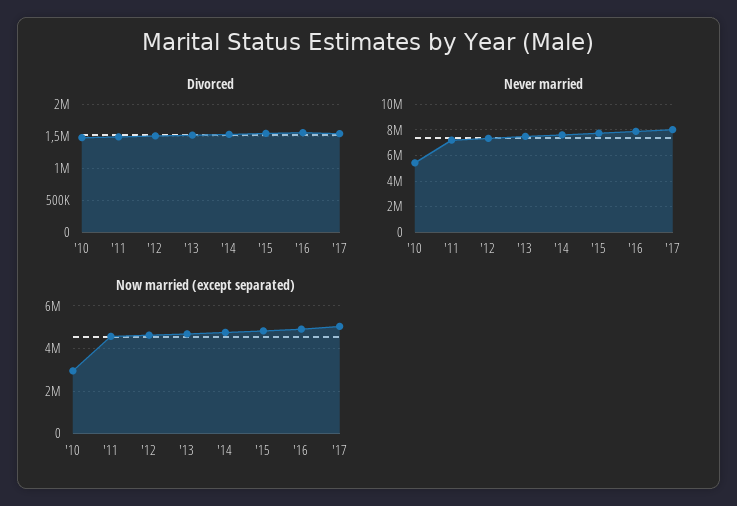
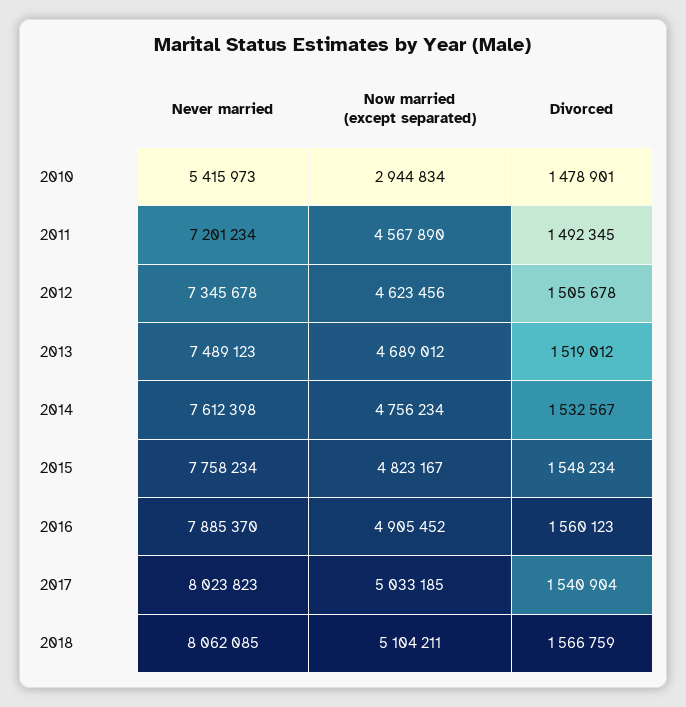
Never married, 2018: none -> 8062085
Now married (except separated), 2018: none -> 5104211
Divorced, 2018: none -> 1566759

